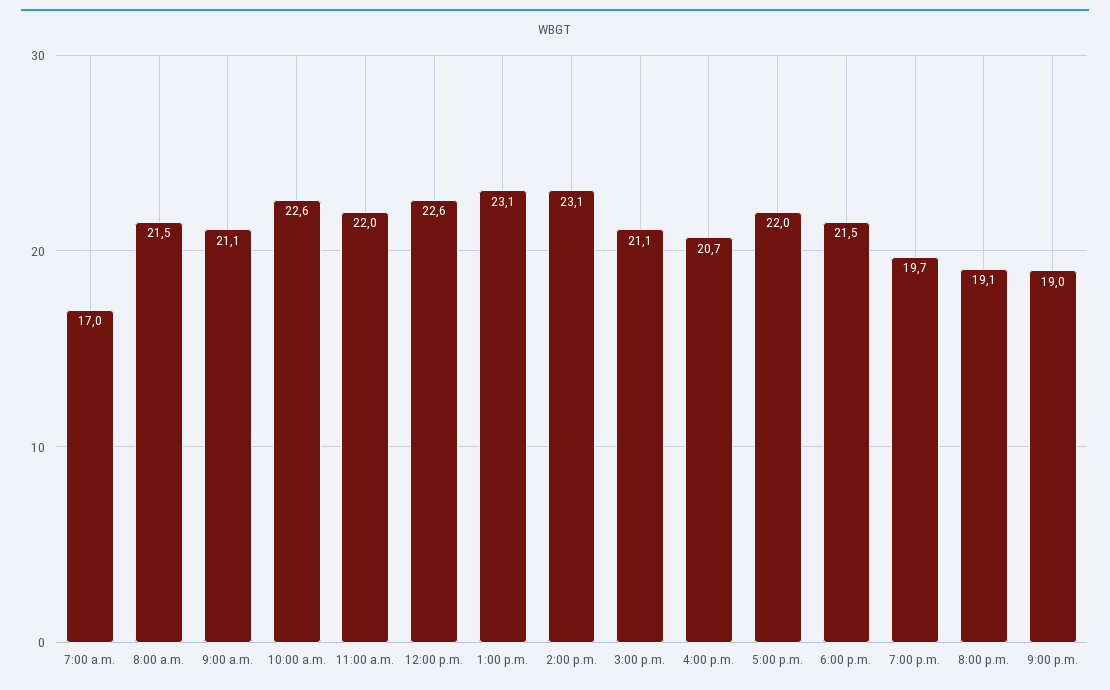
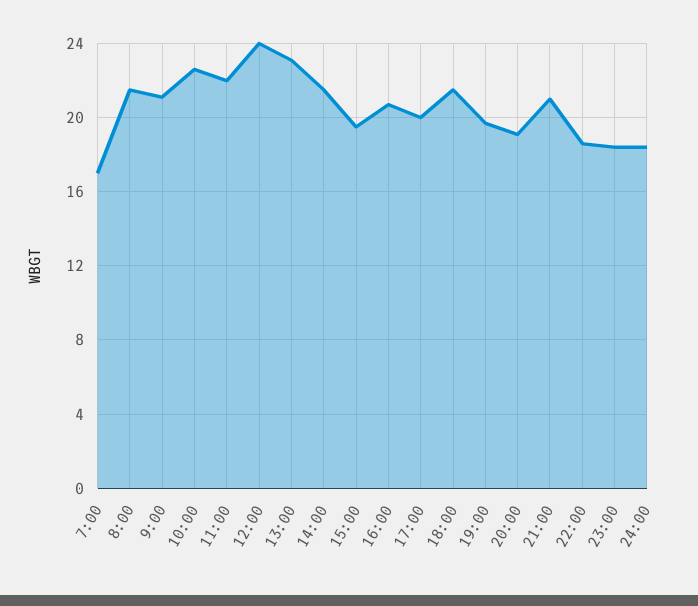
12:00 p.m.: 22.6 -> 24
2:00 p.m.: 23.1 -> 21.5
3:00 p.m.: 21.1 -> 19.5
5:00 p.m.: 22 -> 20
9:00 p.m.: 19 -> 21
22:00: none -> 18.5
23:00: none -> 18.5
24:00: none -> 18.5

